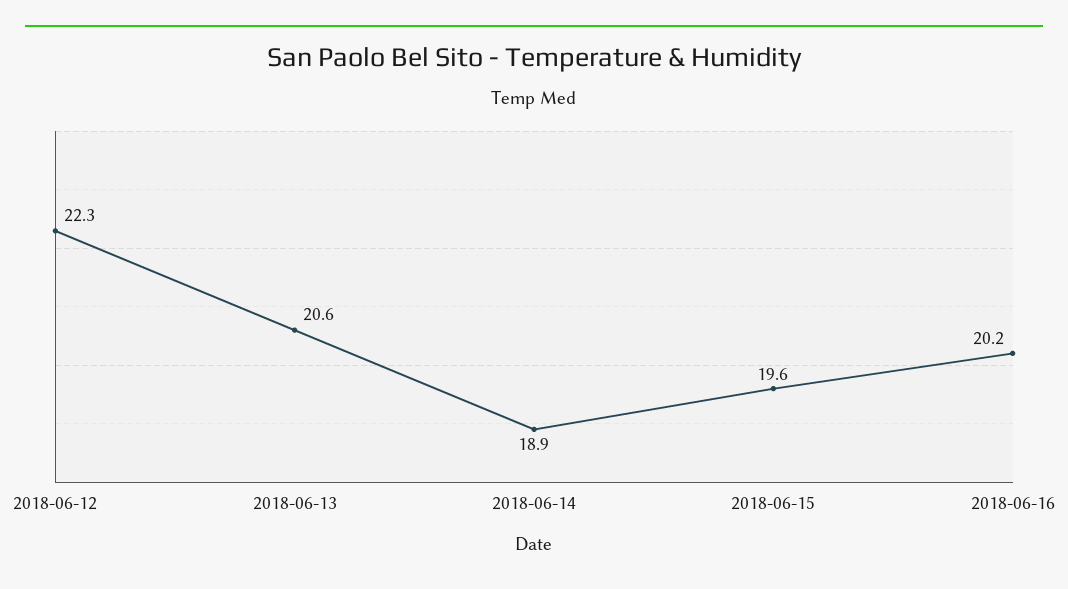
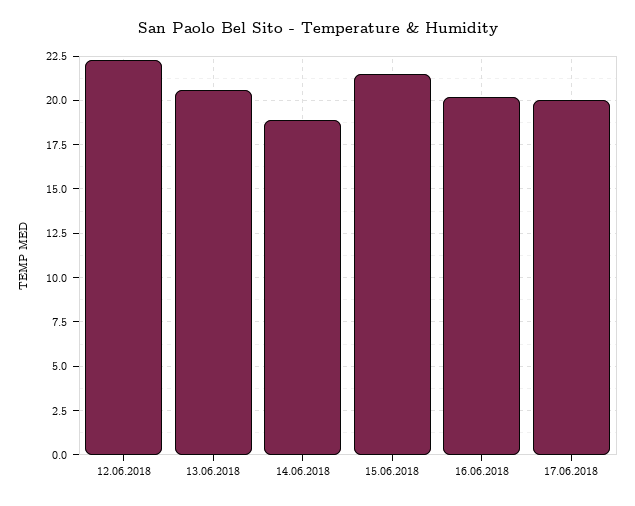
2018-06-15: 19.6 -> 21.5
17.06.2018: none -> 20

